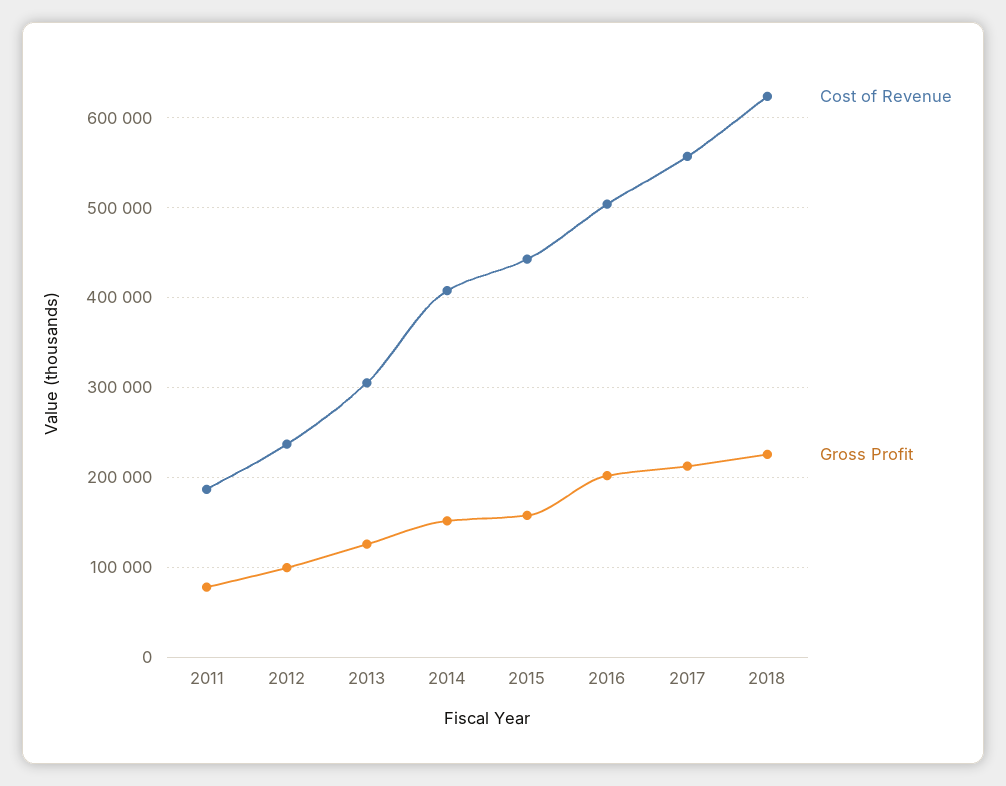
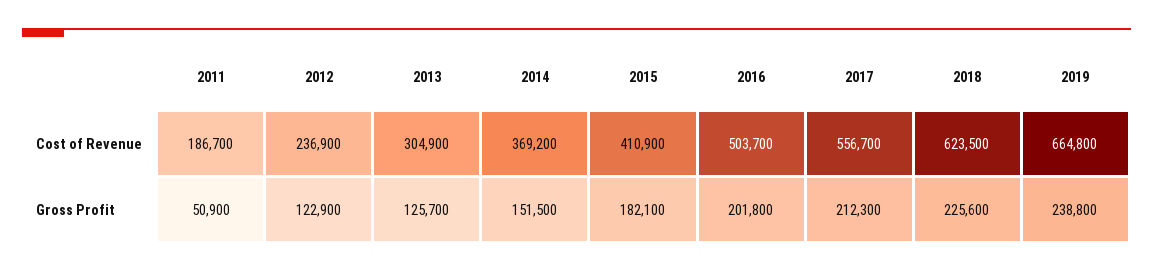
Gross Profit, 2011: 80000 -> 50900
Gross Profit, 2012: 100000 -> 122900
Cost of Revenue, 2014: 410000 -> 369200
Cost of Revenue, 2015: 440000 -> 410900
Gross Profit, 2015: 160000 -> 182100
Cost of Revenue, 2019: none -> 664800
Gross Profit, 2019: none -> 238800

